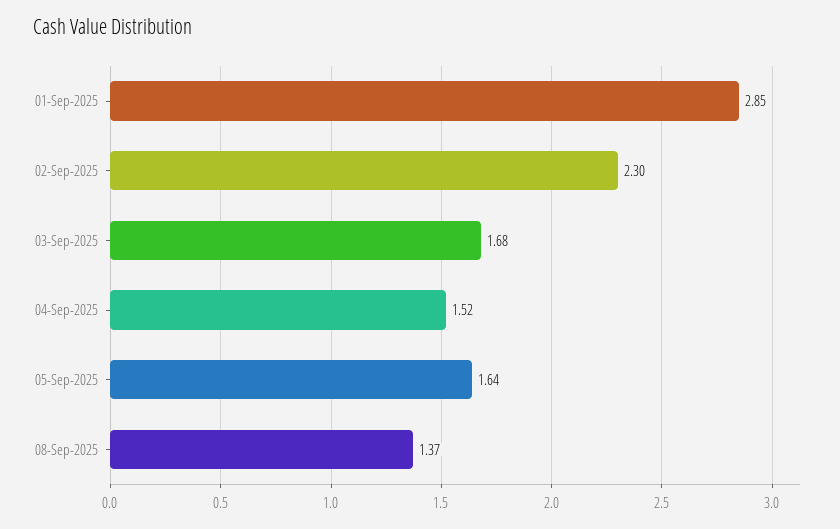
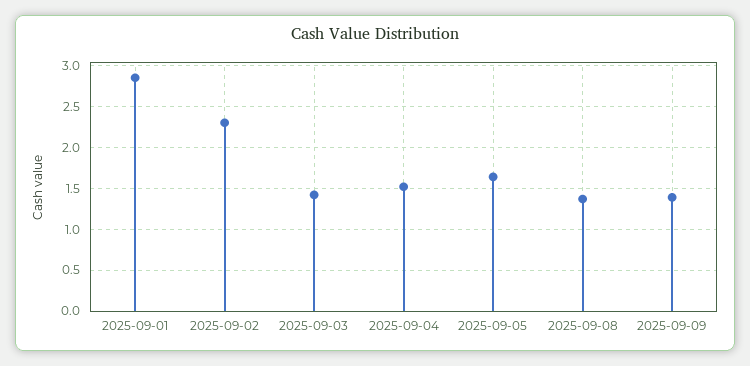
03-Sep-2025: 1.68 -> 1.4
2025-09-09: none -> 1.4

